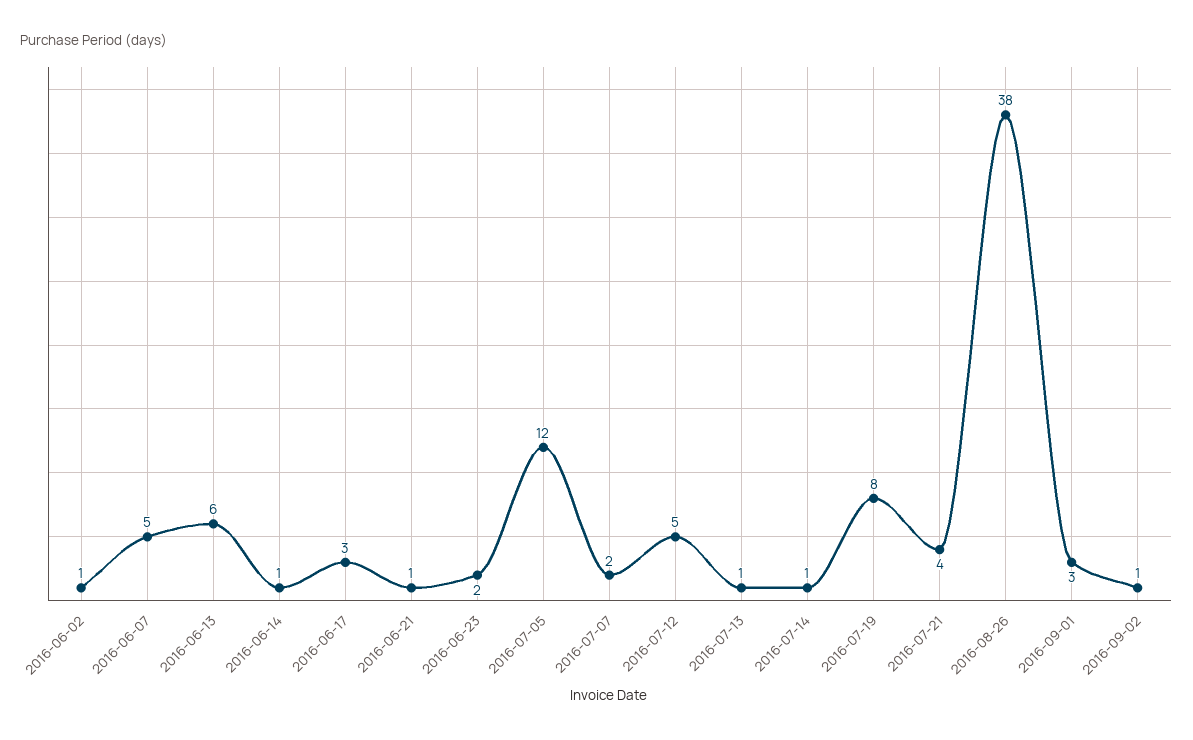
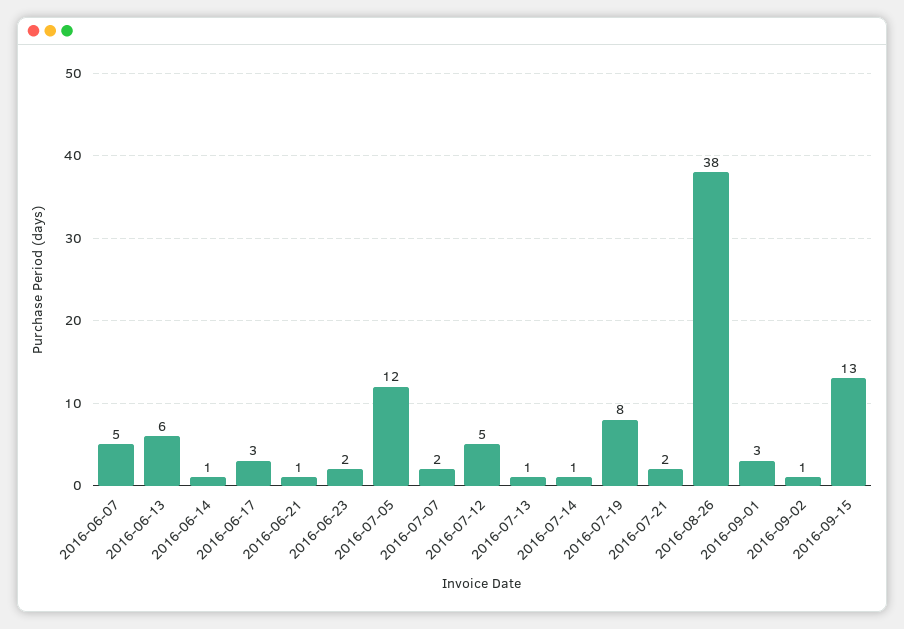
2016-06-02: 1 -> none
2016-07-21: 4 -> 2
2016-09-15: none -> 13

